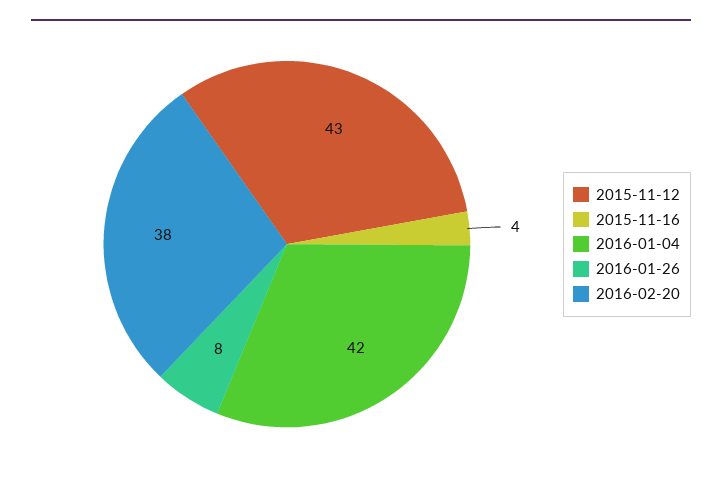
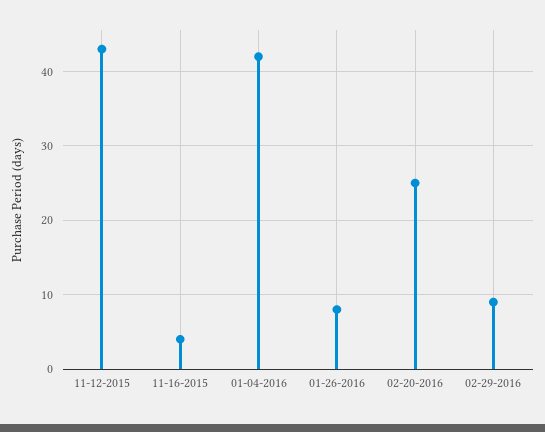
2016-02-20: 38 -> 25
02-29-2016: none -> 9

